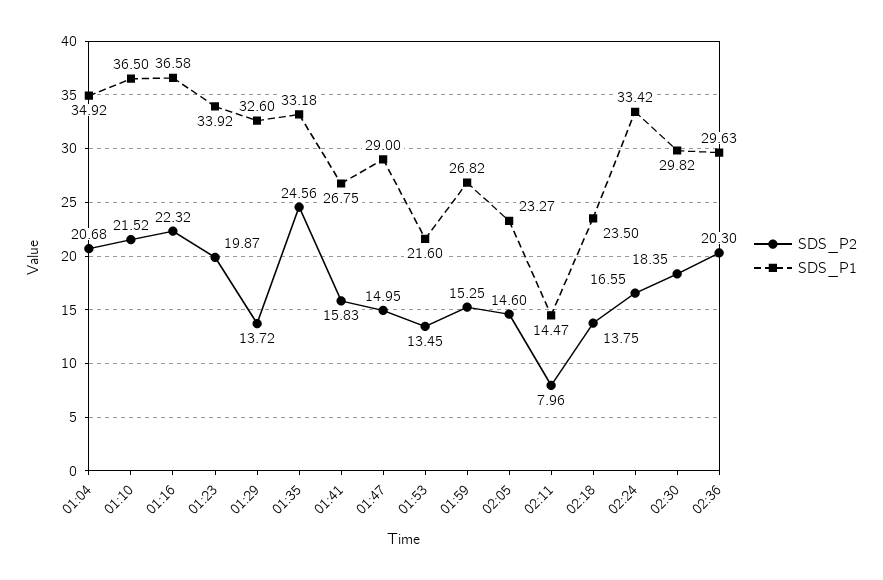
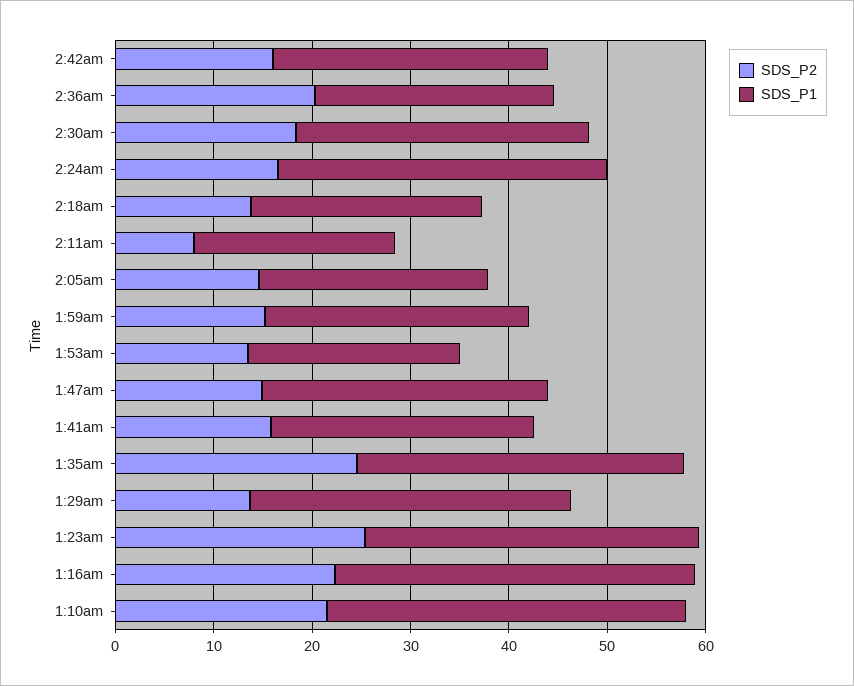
SDS_P2, 01:04: 20.68 -> none
SDS_P1, 01:04: 34.92 -> none
SDS_P2, 01:23: 19.87 -> 26
SDS_P1, 02:11: 14.47 -> 20
SDS_P1, 02:36: 29.63 -> 24
SDS_P2, 2:42am: none -> 16
SDS_P1, 2:42am: none -> 28

